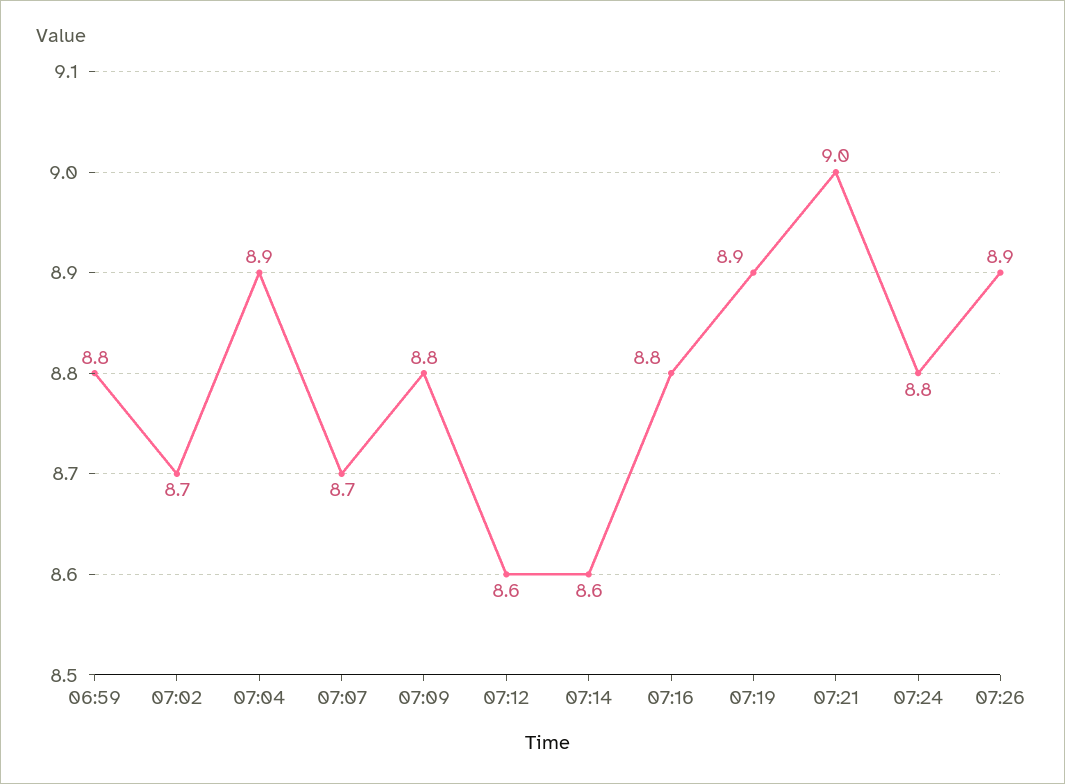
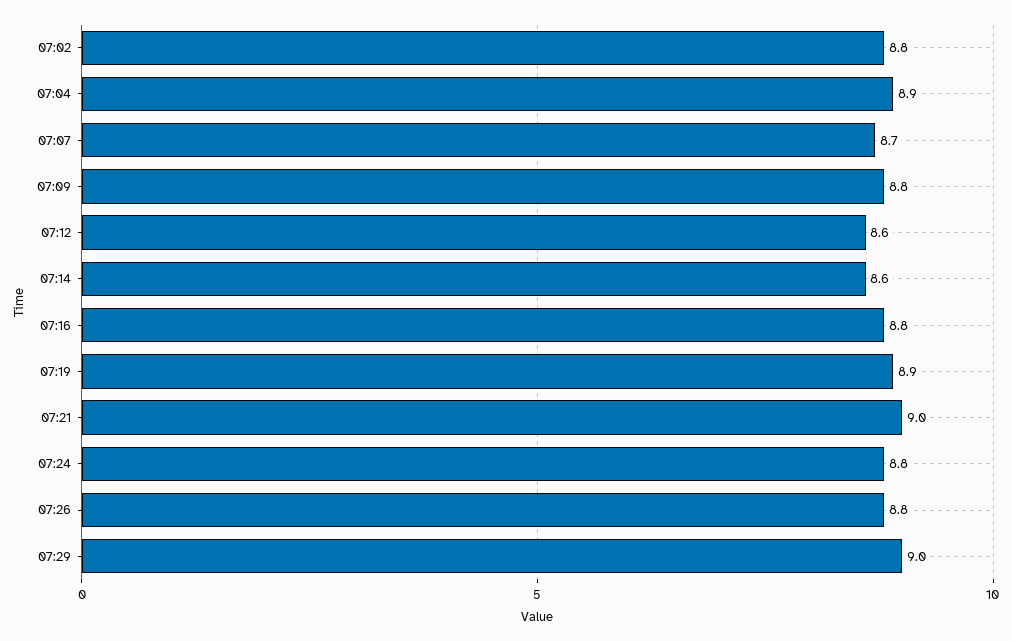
06:59: 8.8 -> none
07:02: 8.7 -> 8.8
07:26: 8.9 -> 8.8
07:29: none -> 9

